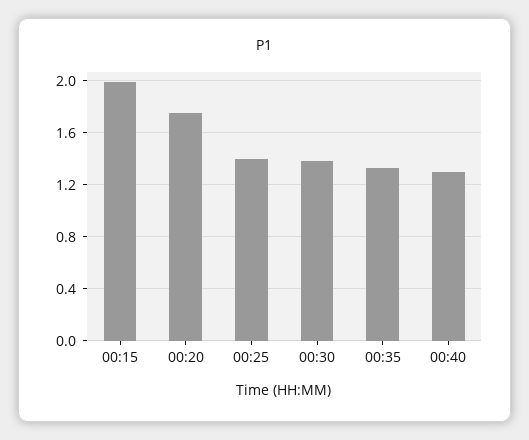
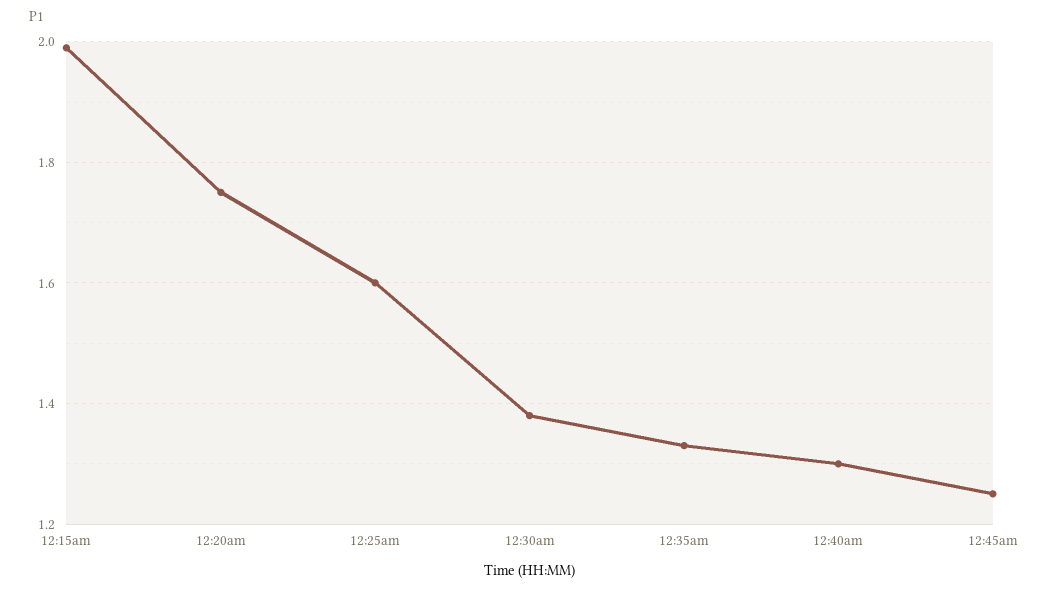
00:25: 1.4 -> 1.6
12:45am: none -> 1.25

